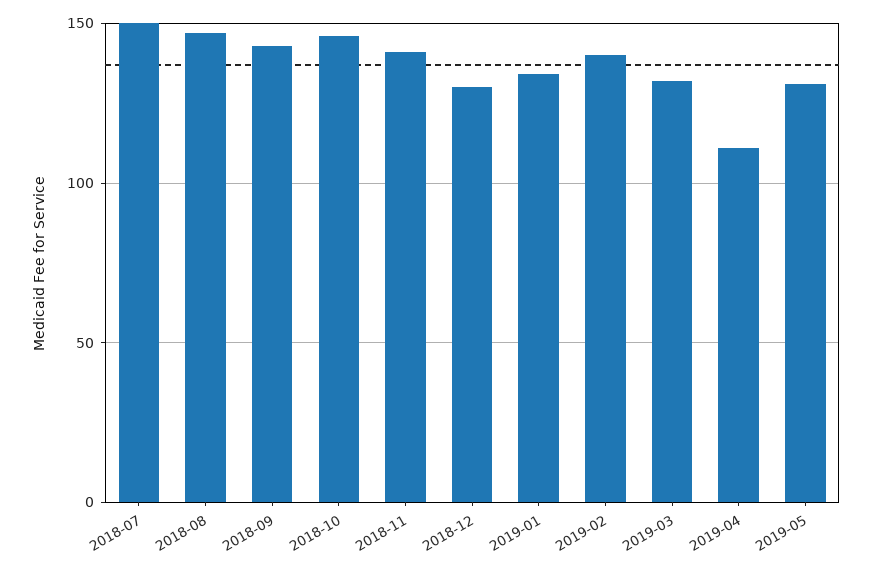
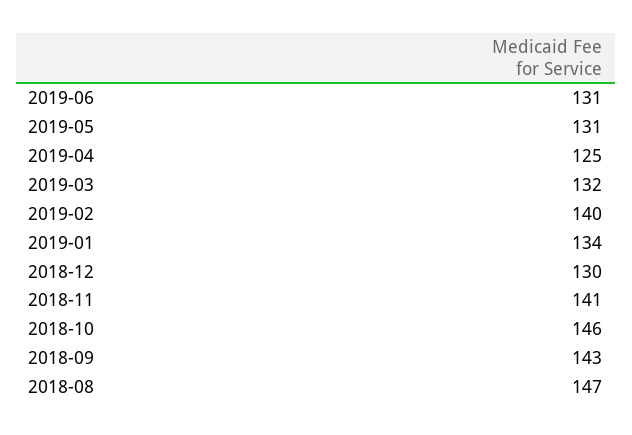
2018-07: 150 -> none
2019-04: 110 -> 125
2019-06: none -> 131

